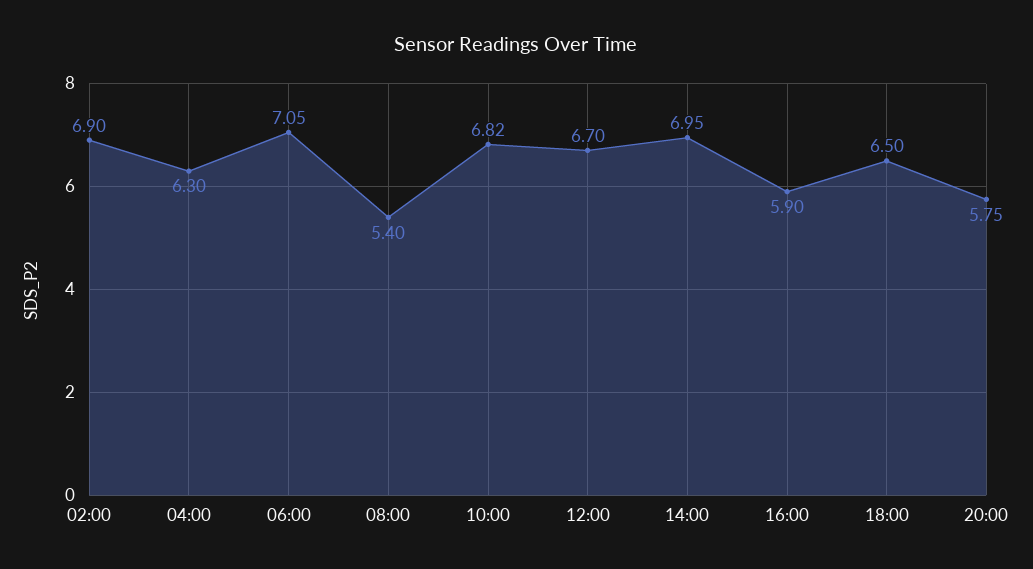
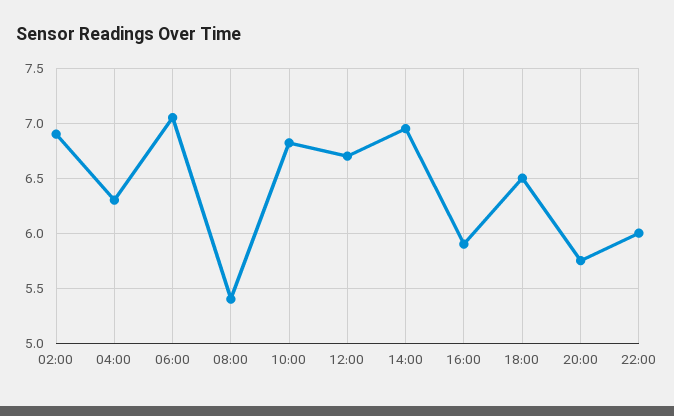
22:00: none -> 6

